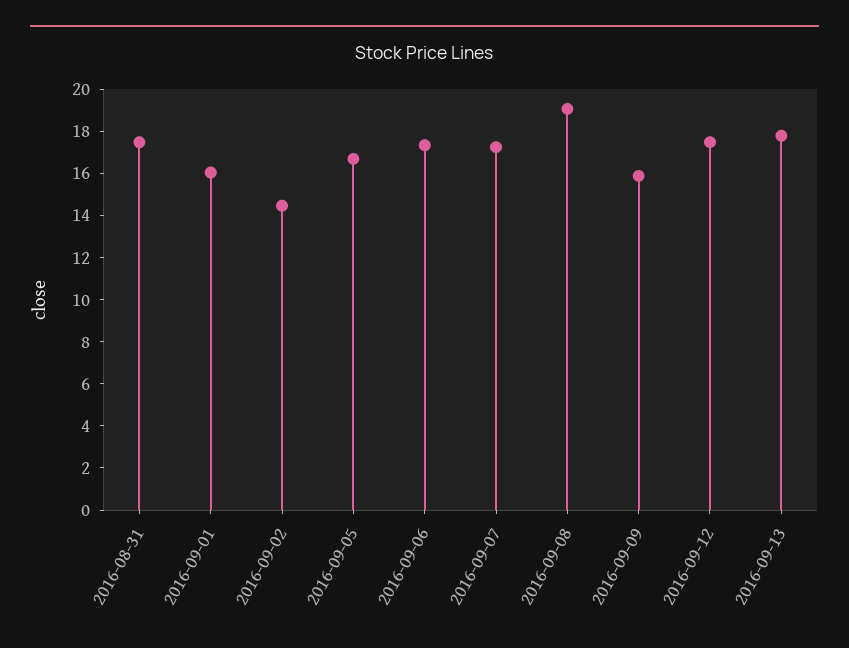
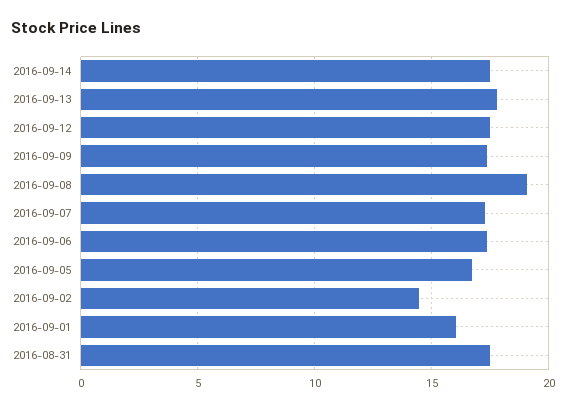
2016-09-09: 16 -> 17.5
2016-09-14: none -> 17.5

